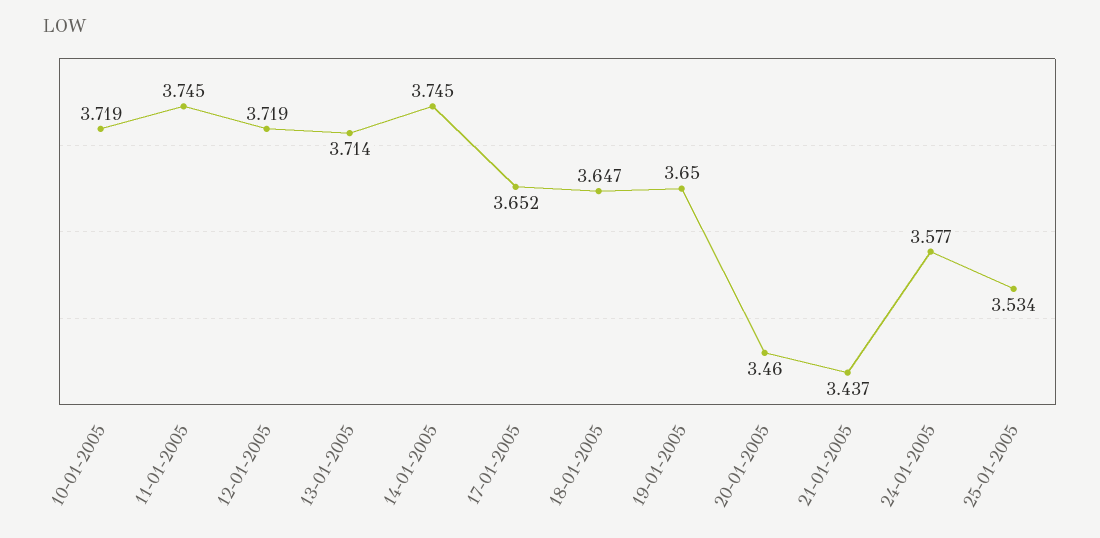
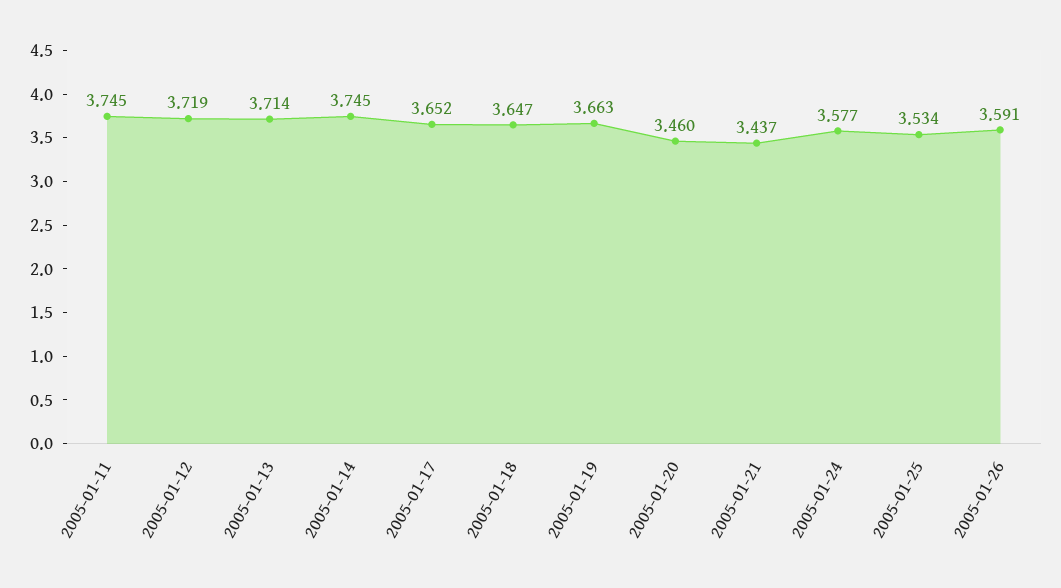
10-01-2005: 3.719 -> none
19-01-2005: 3.65 -> 3.663
2005-01-26: none -> 3.591

